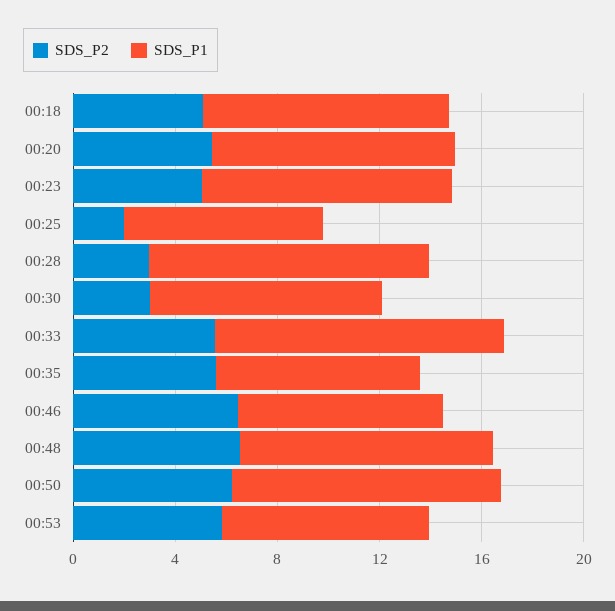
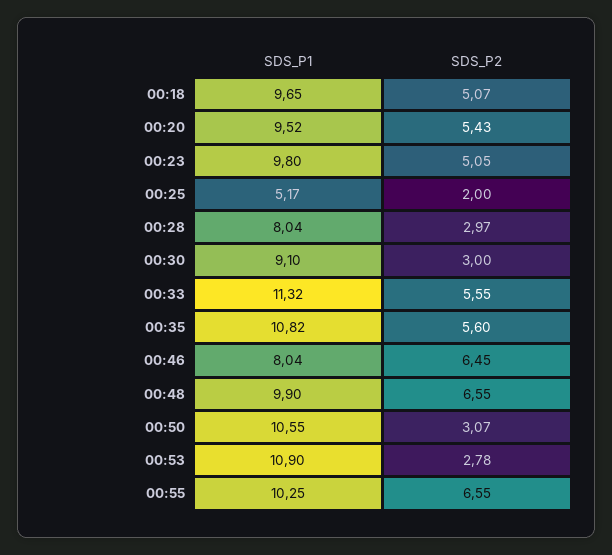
SDS_P1, 00:25: 8 -> 5.17
SDS_P1, 00:28: 11 -> 8.04
SDS_P1, 00:35: 8 -> 10.82
SDS_P2, 00:50: 6 -> 3.07
SDS_P2, 00:53: 6 -> 2.78
SDS_P1, 00:53: 8 -> 10.9
SDS_P1, 00:55: none -> 10.25
SDS_P2, 00:55: none -> 6.55

